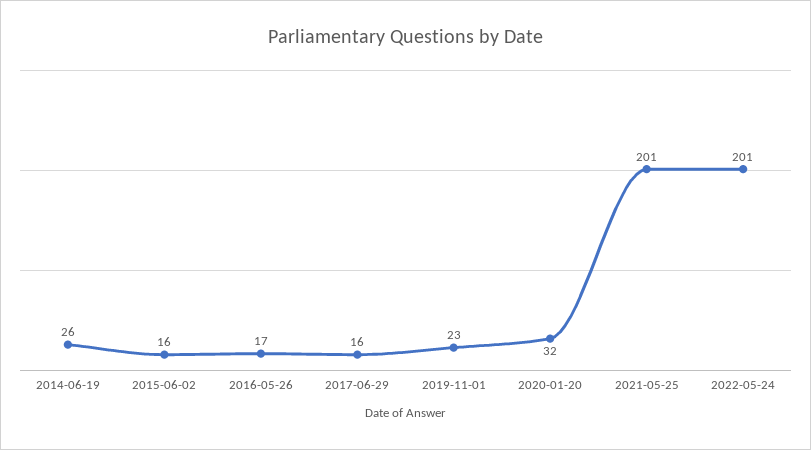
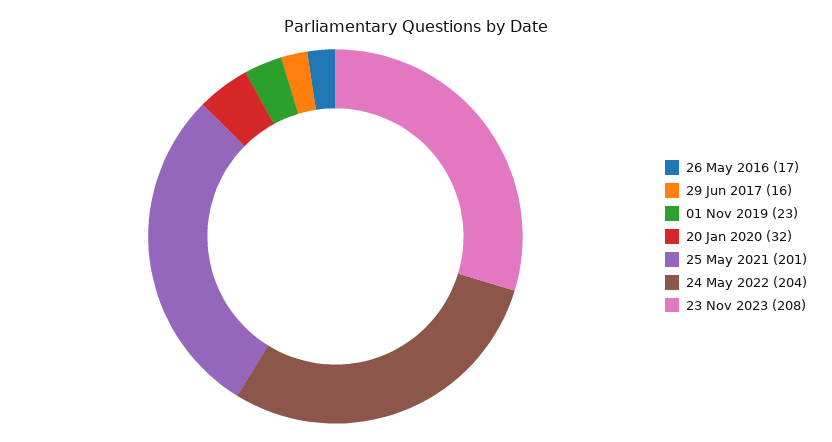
2014-06-19: 26 -> none
2015-06-02: 16 -> none
2022-05-24: 201 -> 204
23 Nov 2023: none -> 208

